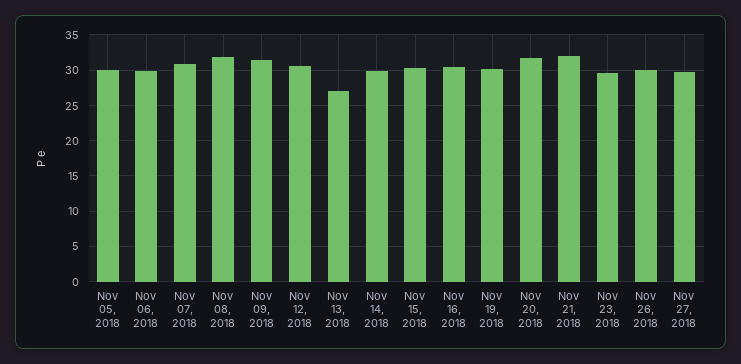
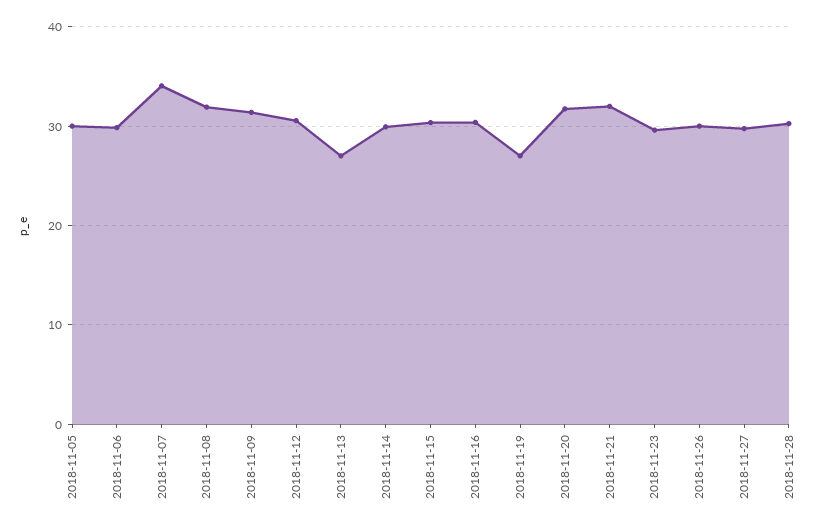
Nov 07, 2018: 31 -> 34
Nov 19, 2018: 30 -> 27
2018-11-28: none -> 30

